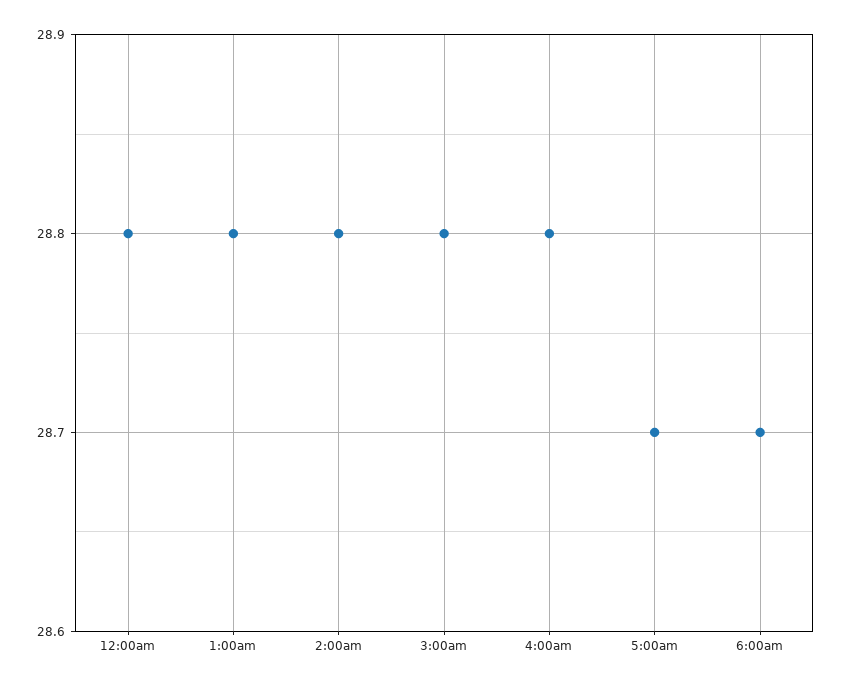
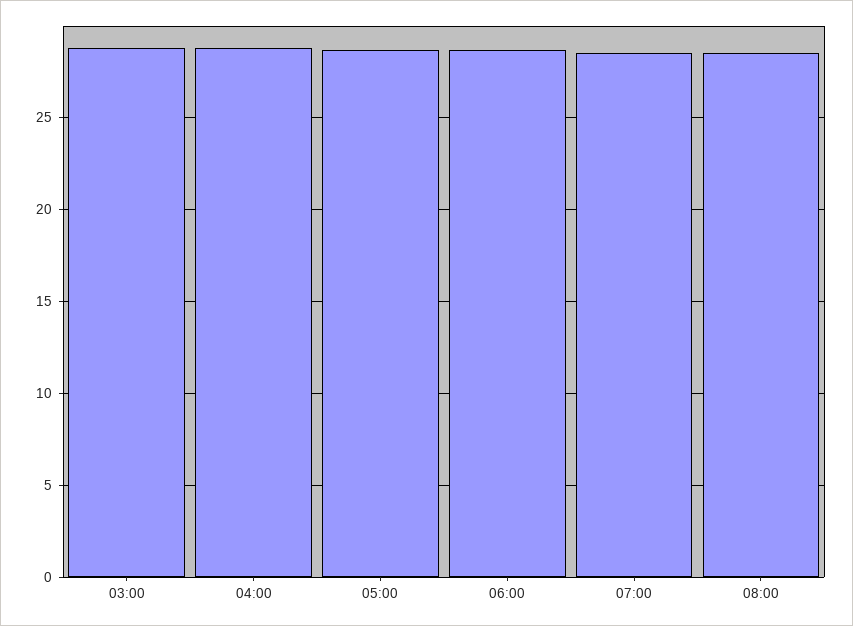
12:00am: 28.8 -> none
1:00am: 28.8 -> none
2:00am: 28.8 -> none
07:00: none -> 28.5
08:00: none -> 28.5

